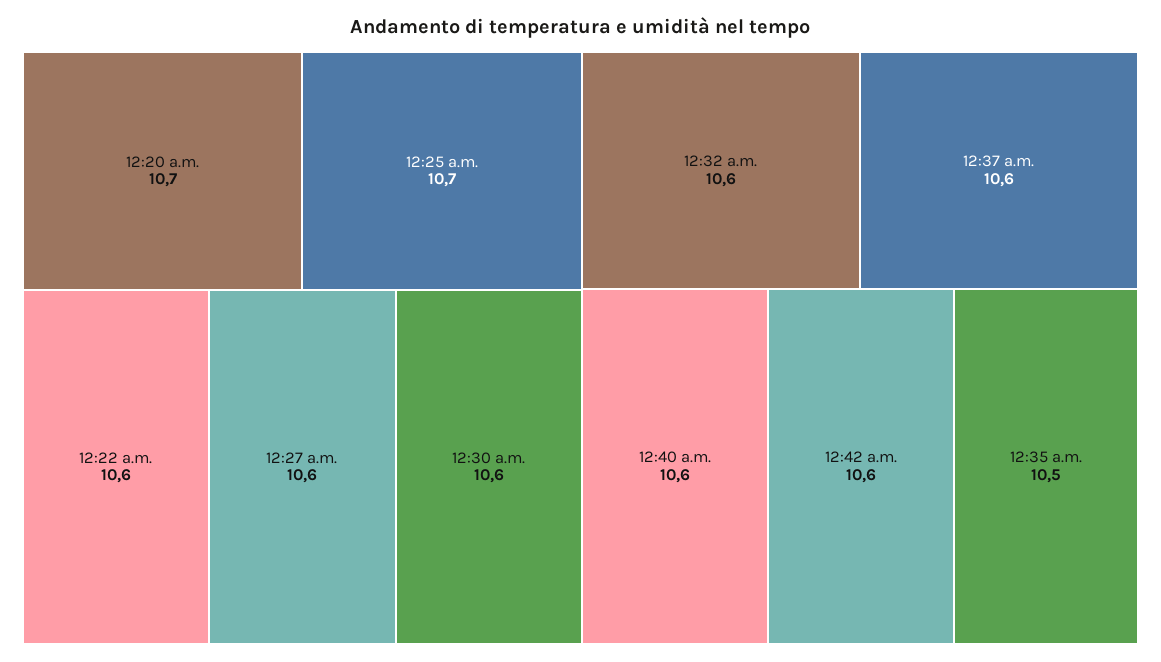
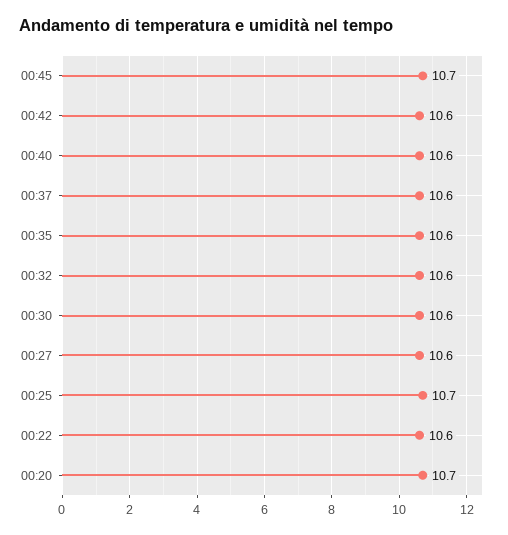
12:35 a.m.: 10.5 -> 10.6
00:45: none -> 10.7

